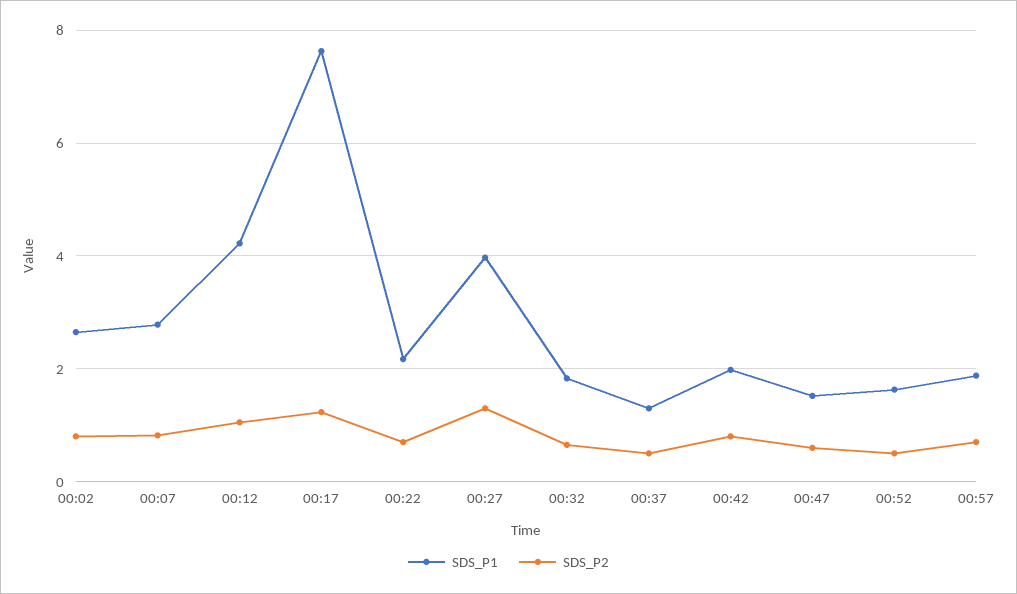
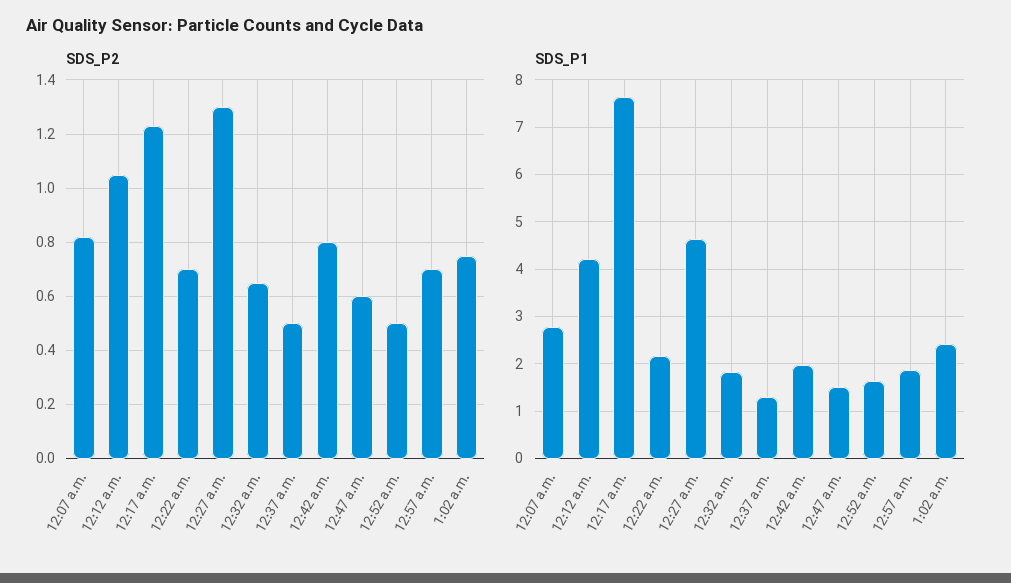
SDS_P1, 00:02: 2.6 -> none
SDS_P2, 00:02: 0.8 -> none
SDS_P1, 00:27: 4 -> 4.6
SDS_P2, 1:02 a.m.: none -> 0.75
SDS_P1, 1:02 a.m.: none -> 2.4

